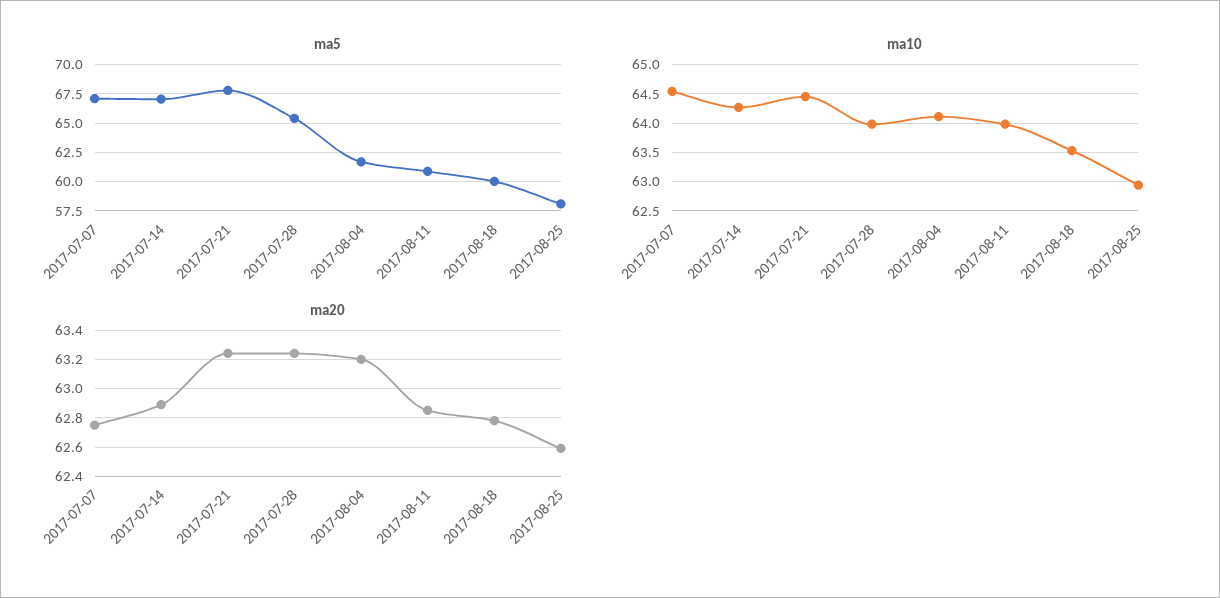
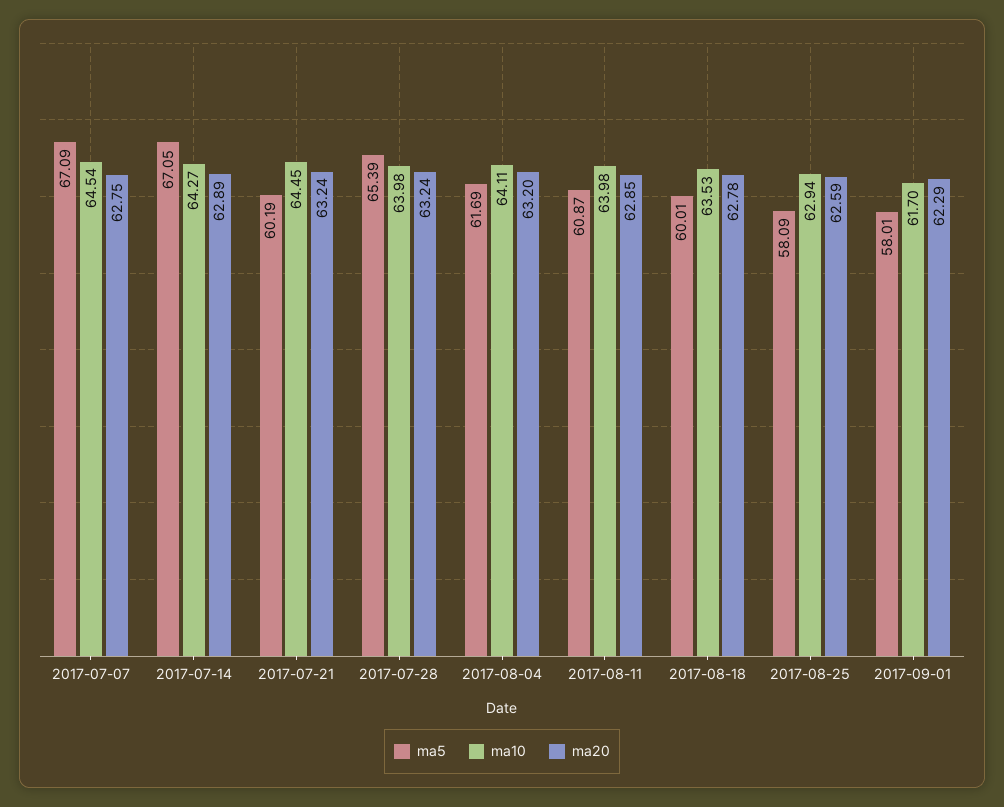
ma5, 2017-07-21: 67.5 -> 60.19
ma5, 2017-09-01: none -> 58.01
ma10, 2017-09-01: none -> 61.7
ma20, 2017-09-01: none -> 62.29

